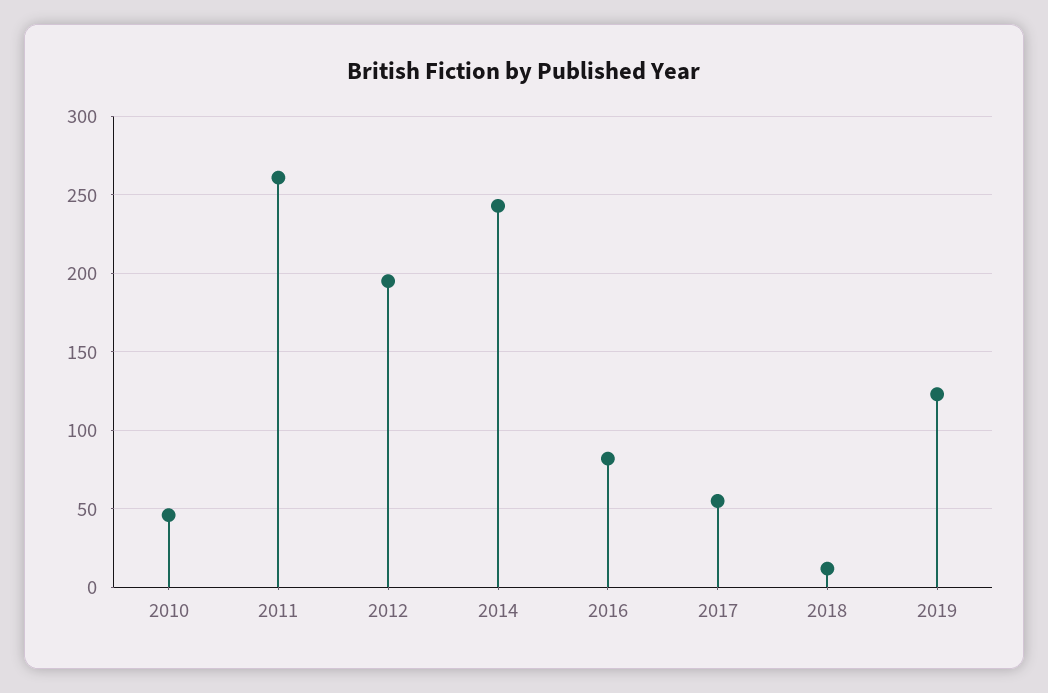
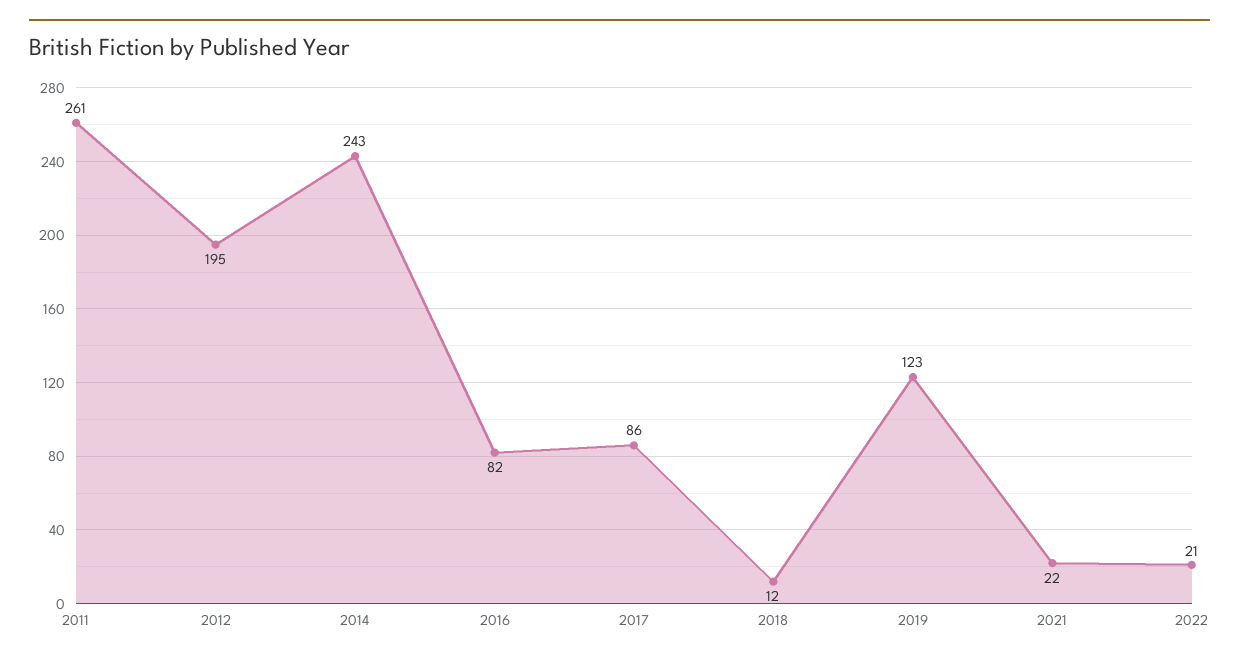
2010: 45 -> none
2017: 55 -> 86
2021: none -> 22
2022: none -> 21

